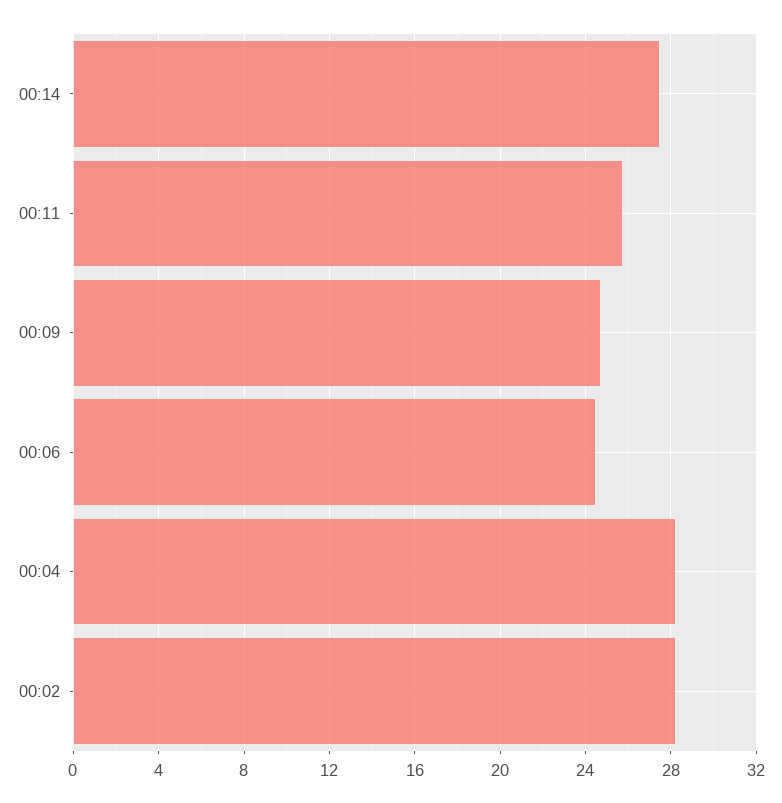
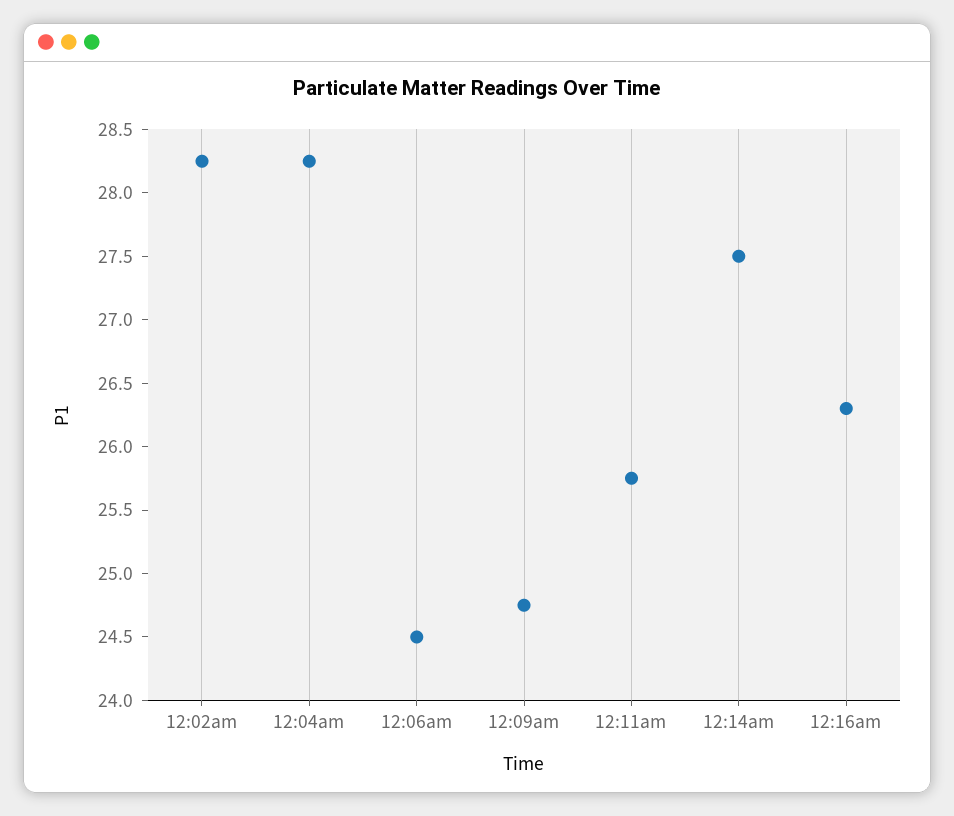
12:16am: none -> 26.3

